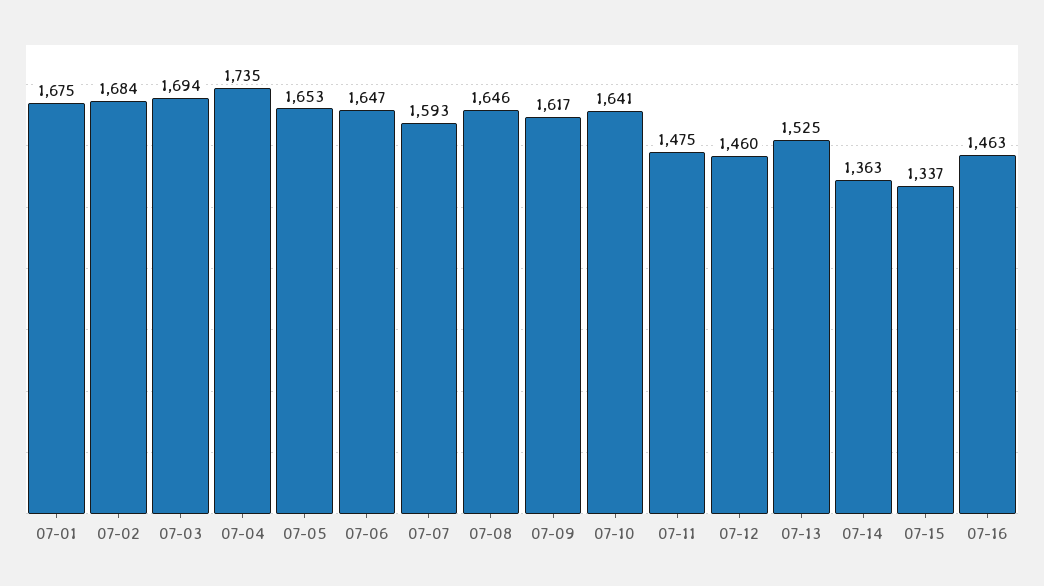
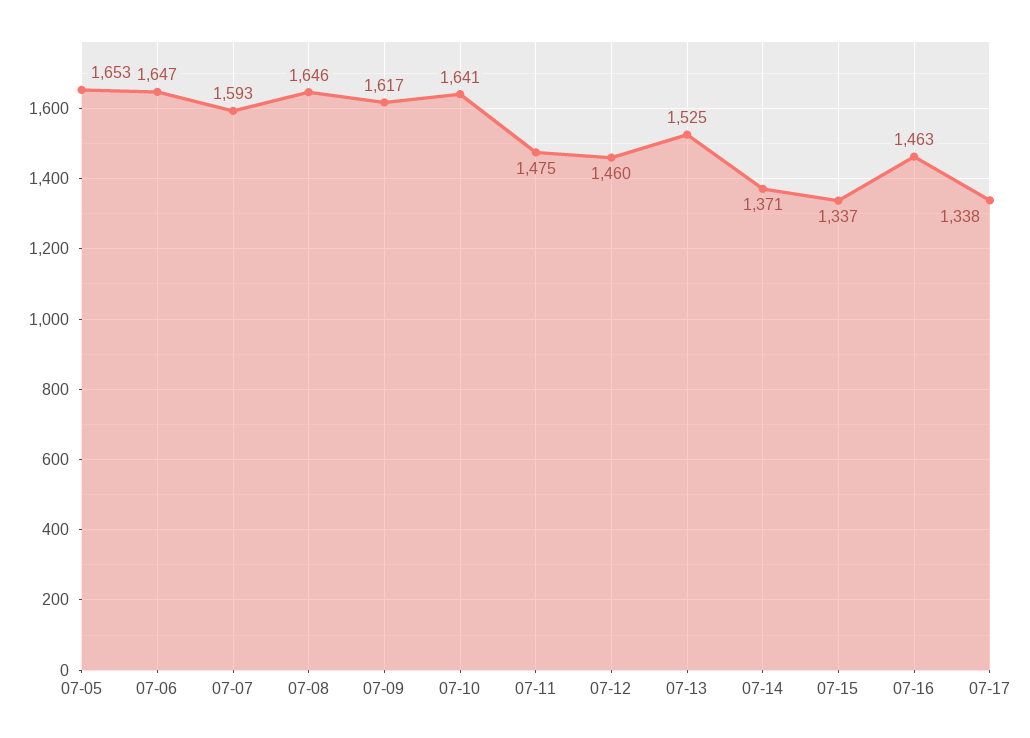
07-01: 1675 -> none
07-02: 1684 -> none
07-03: 1694 -> none
07-04: 1735 -> none
07-14: 1363 -> 1371
07-17: none -> 1338

